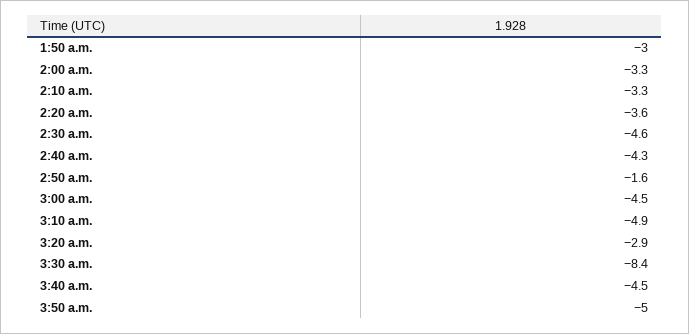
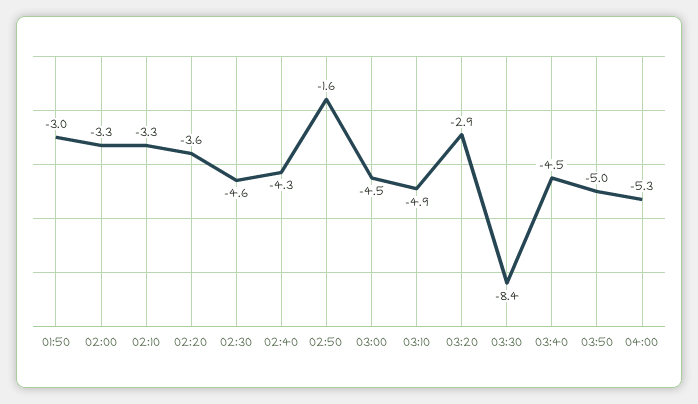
04:00: none -> -5.3

